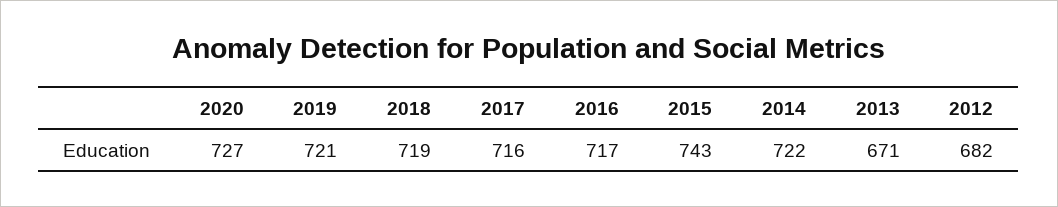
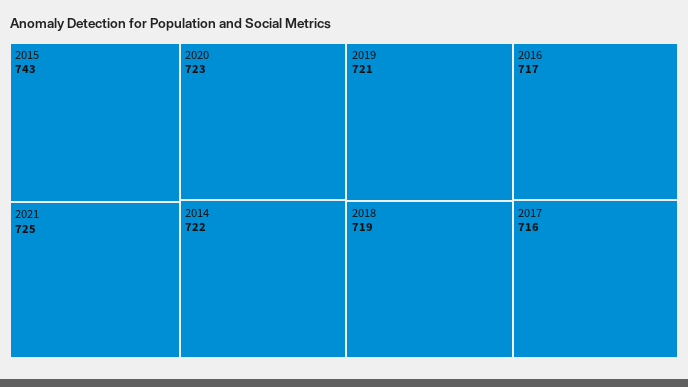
2020: 727 -> 723
2013: 671 -> none
2012: 682 -> none
2021: none -> 725

